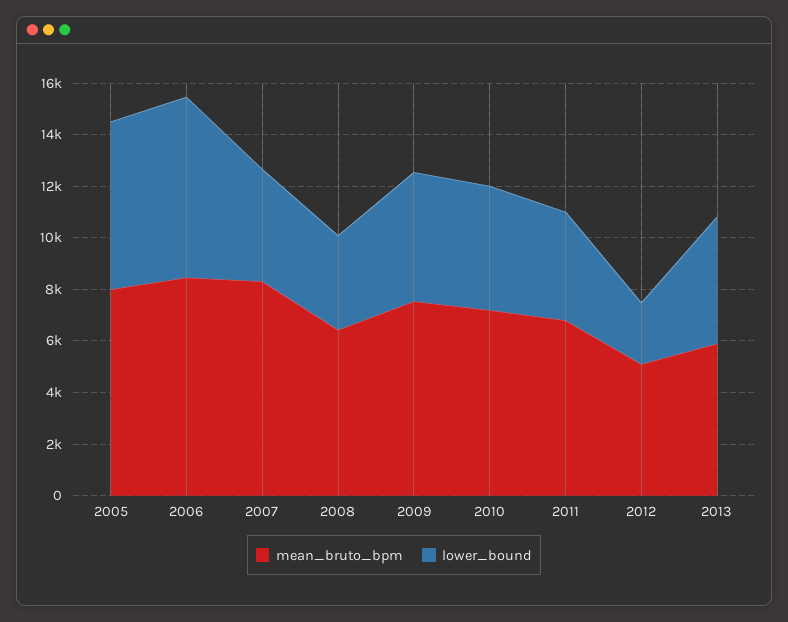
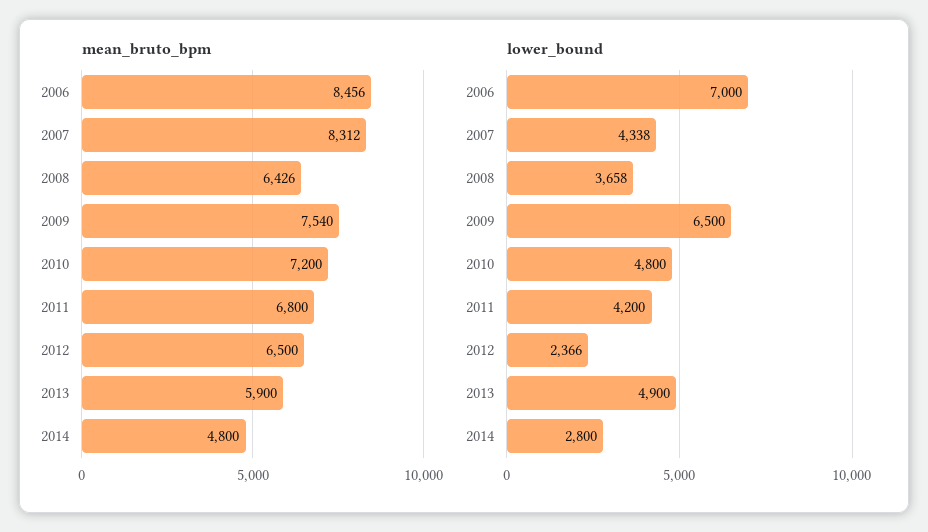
mean_bruto_bpm, 2005: 8000 -> none
lower_bound, 2005: 6500 -> none
lower_bound, 2009: 5000 -> 6500
mean_bruto_bpm, 2012: 5000 -> 6500
mean_bruto_bpm, 2014: none -> 4800
lower_bound, 2014: none -> 2800

